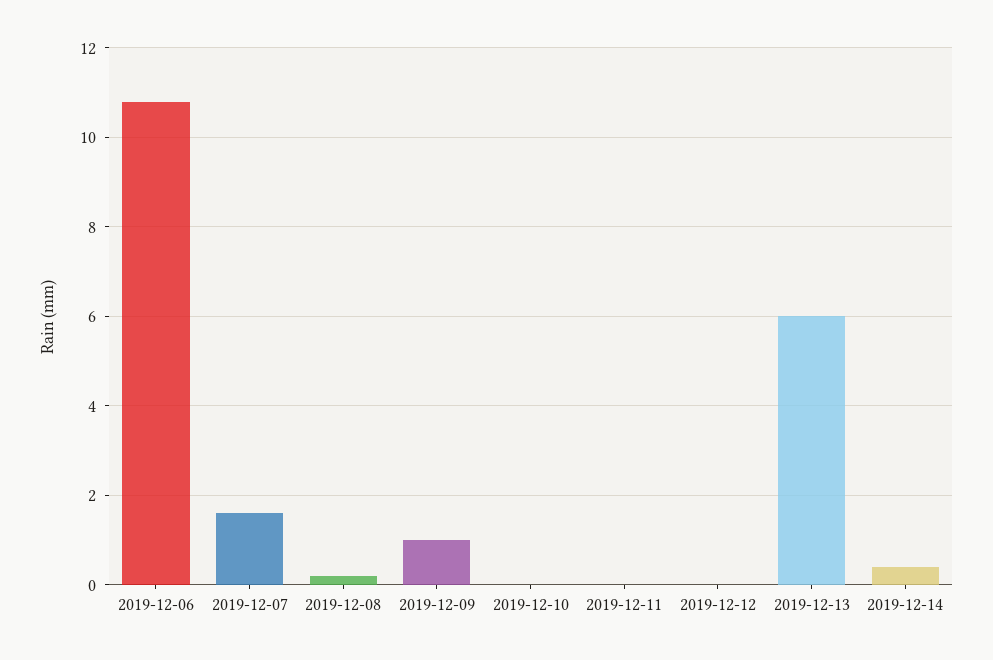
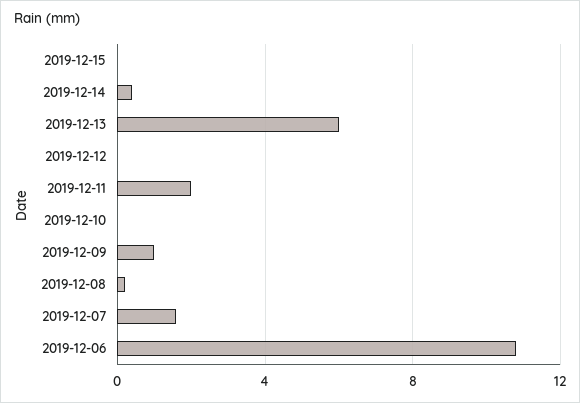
2019-12-11: 0 -> 2
2019-12-15: none -> 0

